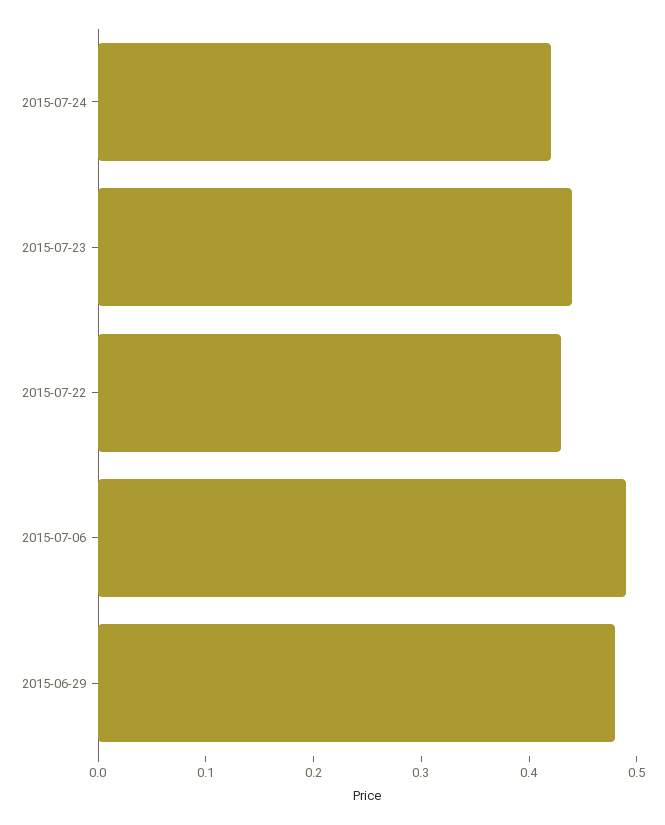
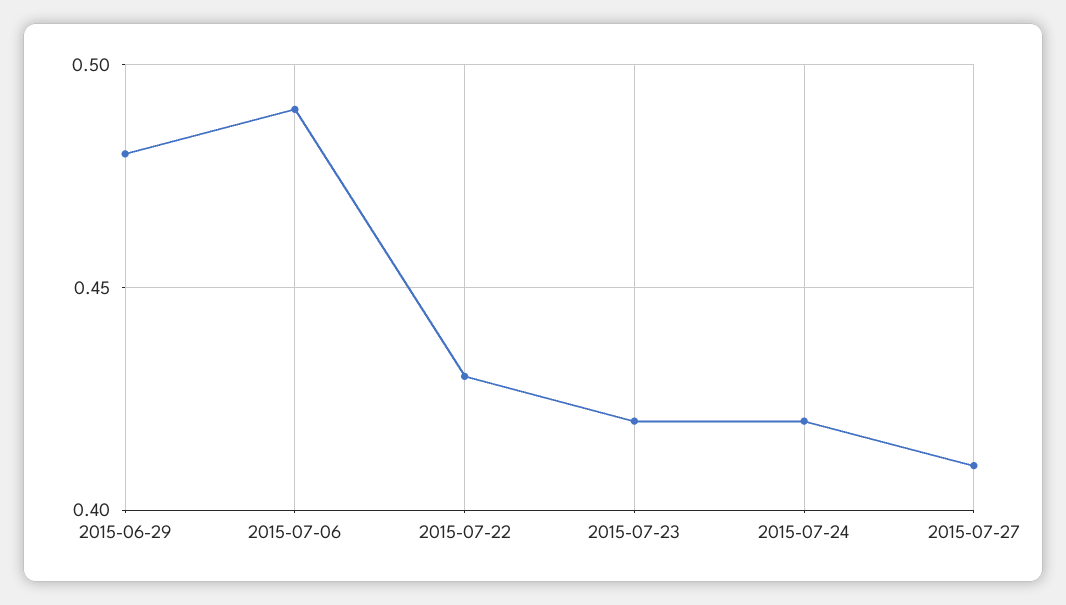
2015-07-23: 0.44 -> 0.42
2015-07-27: none -> 0.41

